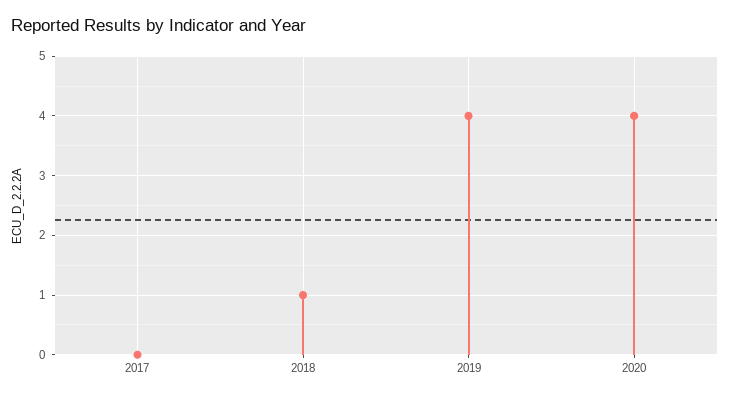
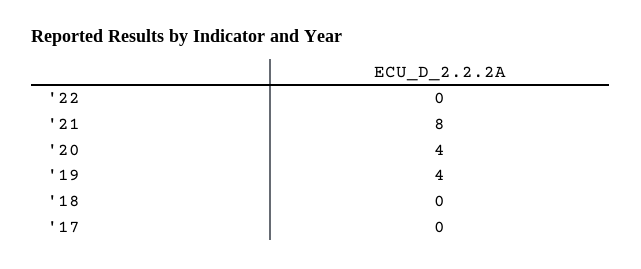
2018: 1 -> 0
'22: none -> 0
'21: none -> 8

